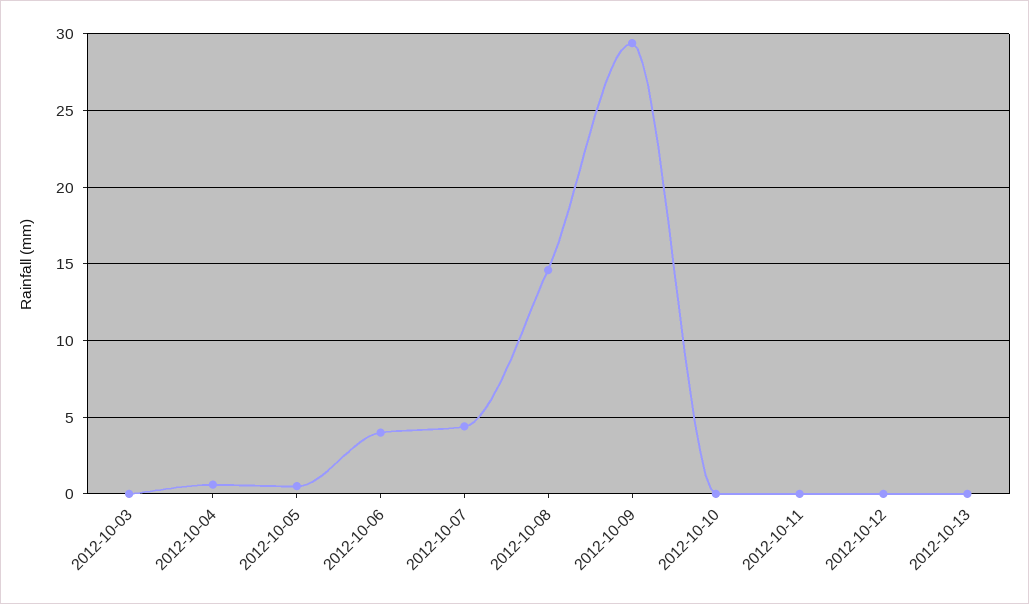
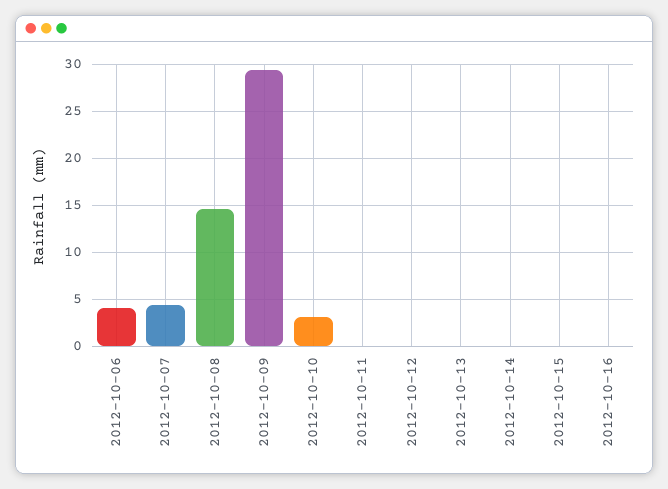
2012-10-03: 0 -> none
2012-10-04: 0.5 -> none
2012-10-05: 0.5 -> none
2012-10-10: 0 -> 3
2012-10-14: none -> 0
2012-10-15: none -> 0
2012-10-16: none -> 0

